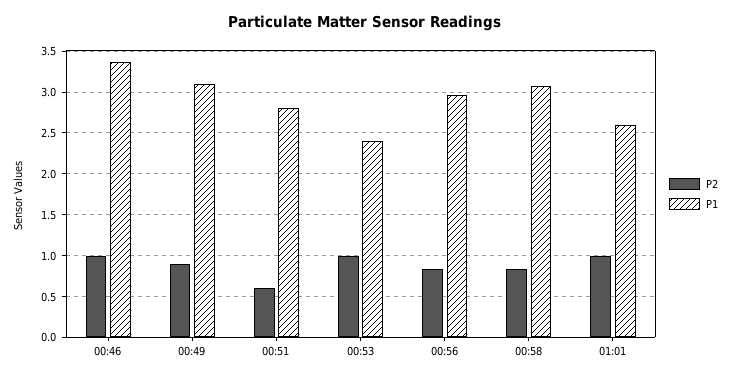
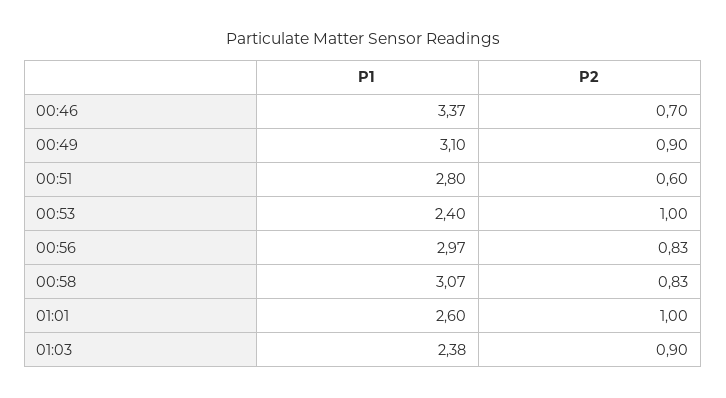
P2, 00:46: 1 -> 0.7
P1, 01:03: none -> 2.38
P2, 01:03: none -> 0.9

